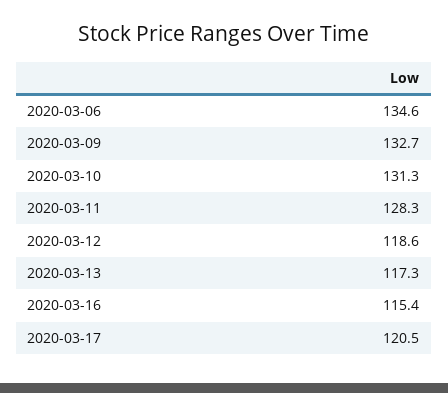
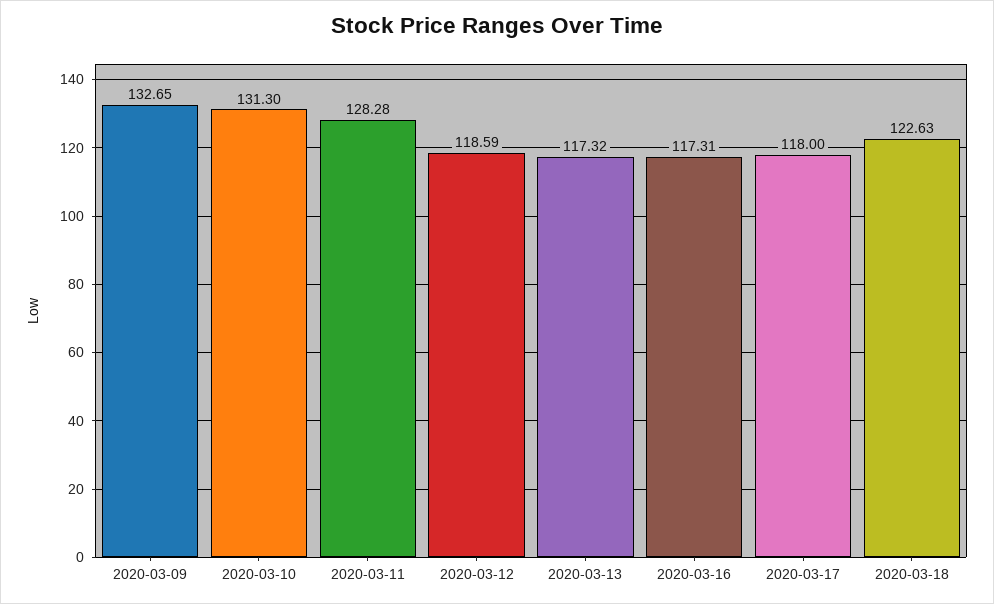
2020-03-06: 134.6 -> none
2020-03-16: 115.4 -> 117.31
2020-03-17: 120.5 -> 118
2020-03-18: none -> 122.63

